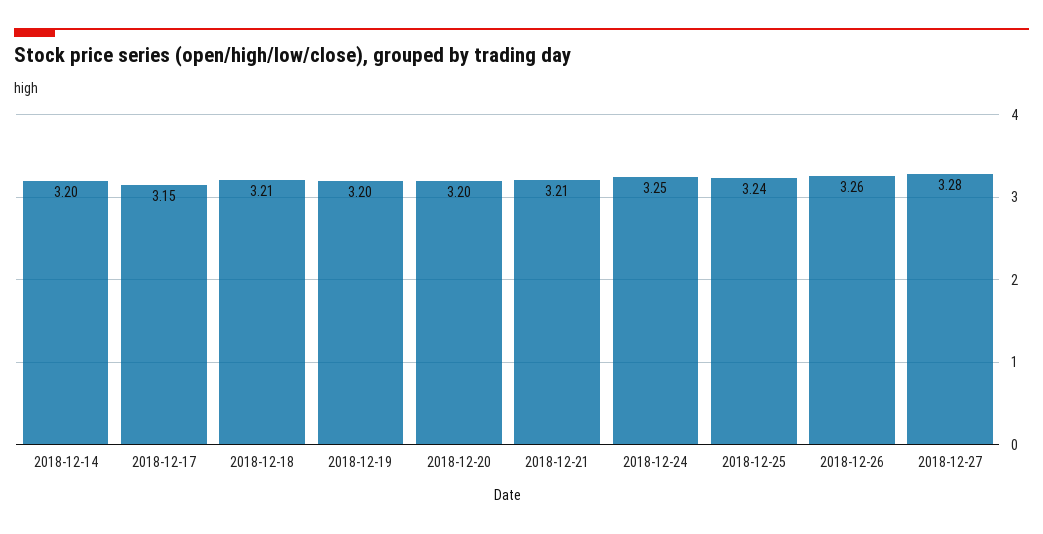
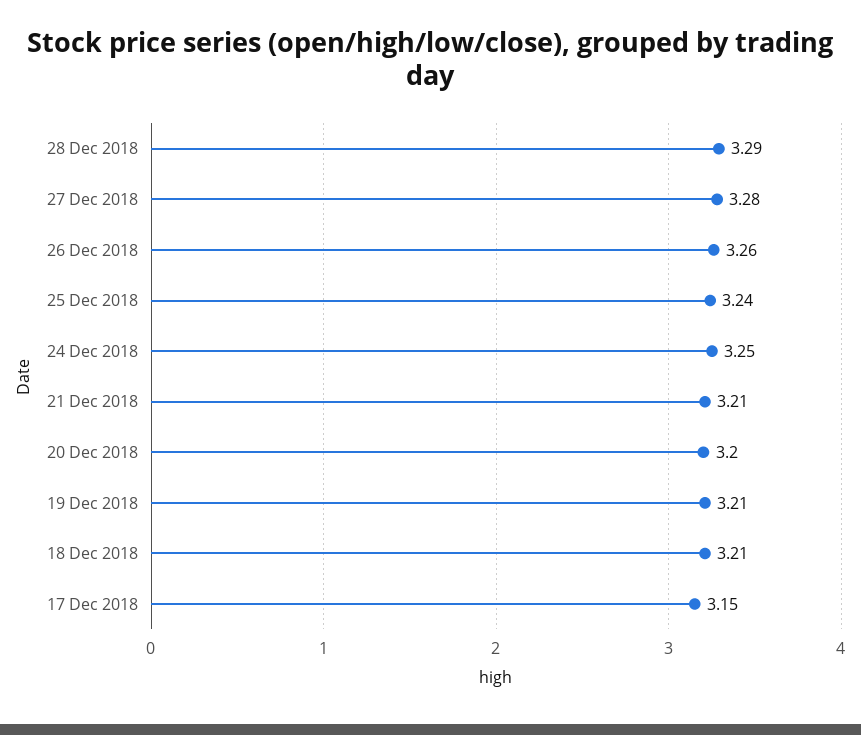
2018-12-14: 3.2 -> none
2018-12-19: 3.2 -> 3.21
28 Dec 2018: none -> 3.29

